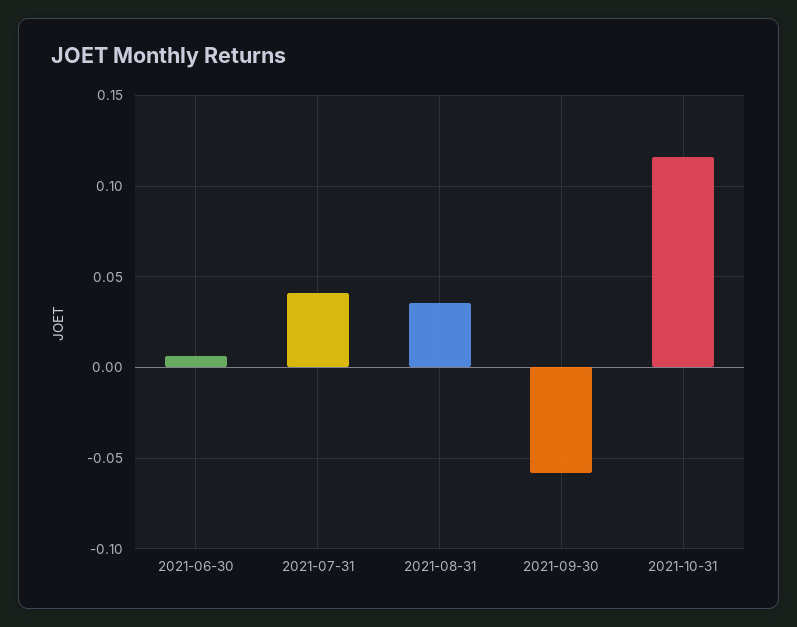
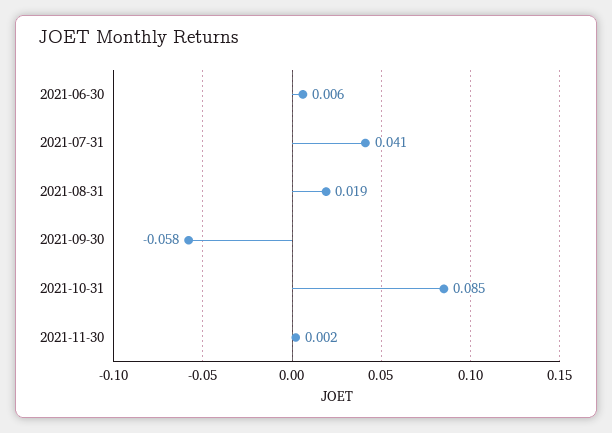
2021-08-31: 0.035 -> 0.019
2021-10-31: 0.115 -> 0.085
2021-11-30: none -> 0.002

